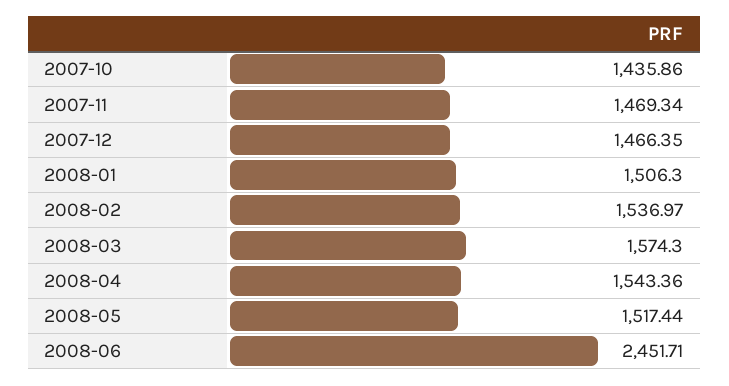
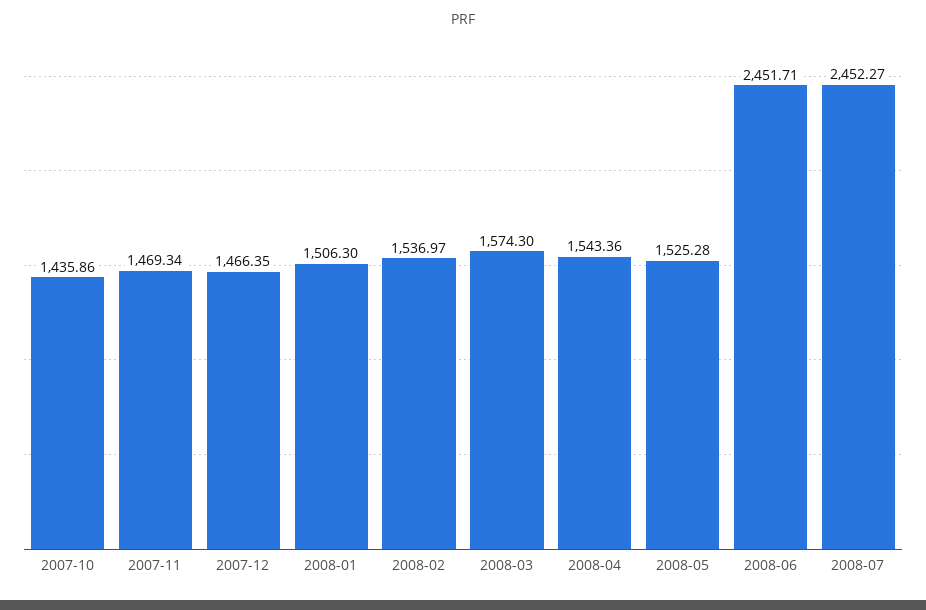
2008-05: 1517.44 -> 1525.28
2008-07: none -> 2452.27

